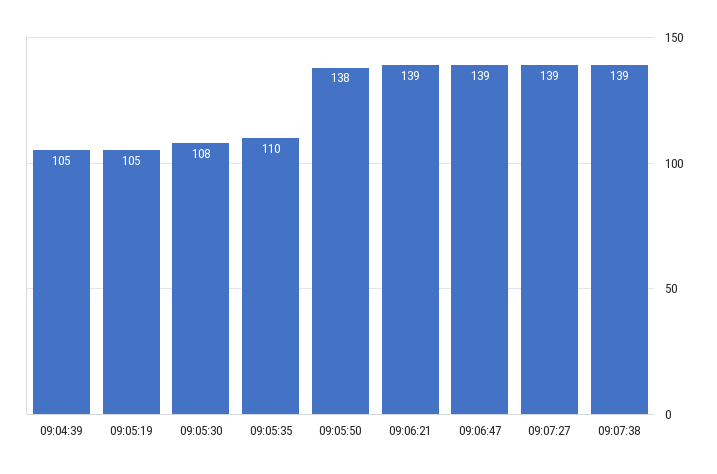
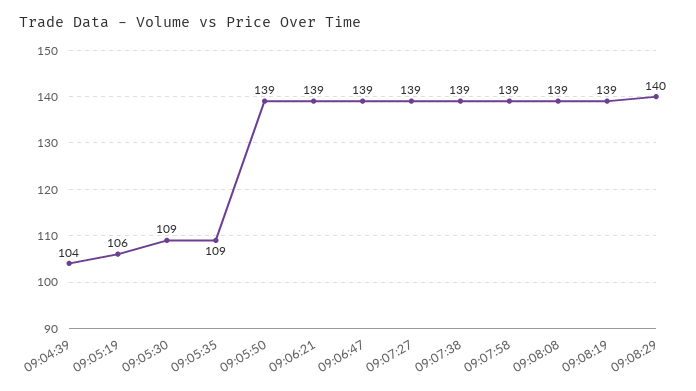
09:04:39: 105 -> 104
09:05:19: 105 -> 106
09:05:30: 108 -> 109
09:05:35: 110 -> 109
09:05:50: 138 -> 139
09:07:58: none -> 139
09:08:08: none -> 139
09:08:19: none -> 139
09:08:29: none -> 140

